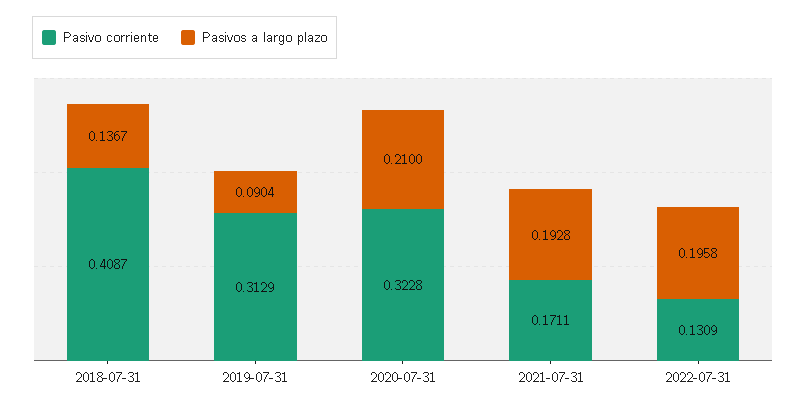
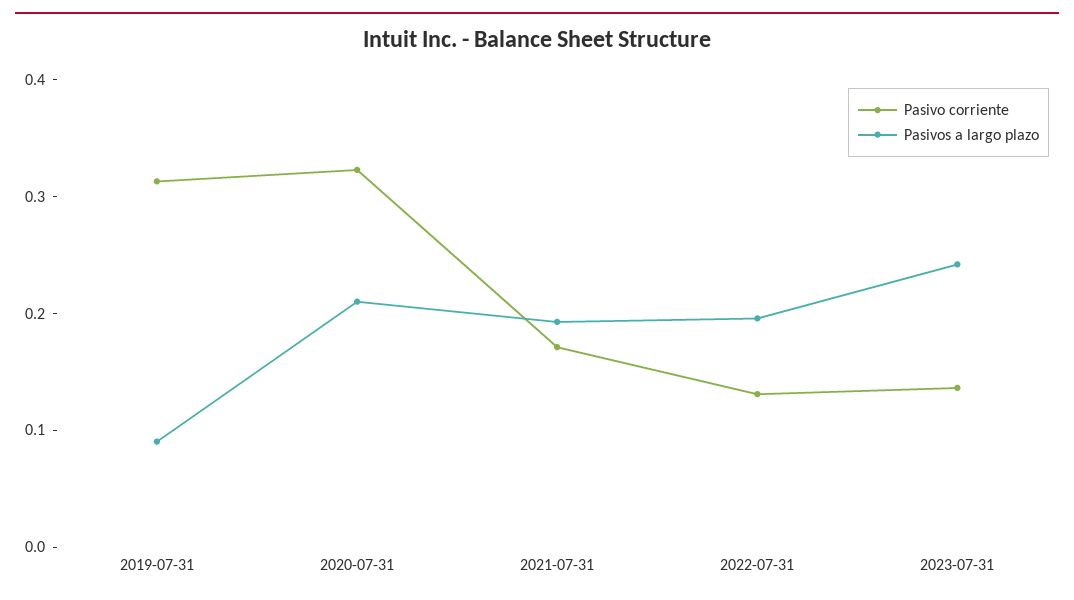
Pasivo corriente, 2018-07-31: 0.4087 -> none
Pasivos a largo plazo, 2018-07-31: 0.1367 -> none
Pasivo corriente, 2023-07-31: none -> 0.14
Pasivos a largo plazo, 2023-07-31: none -> 0.24

